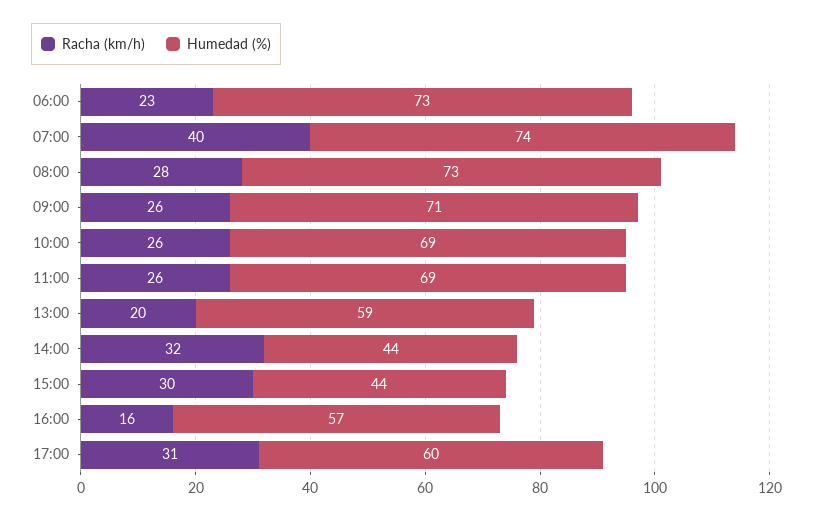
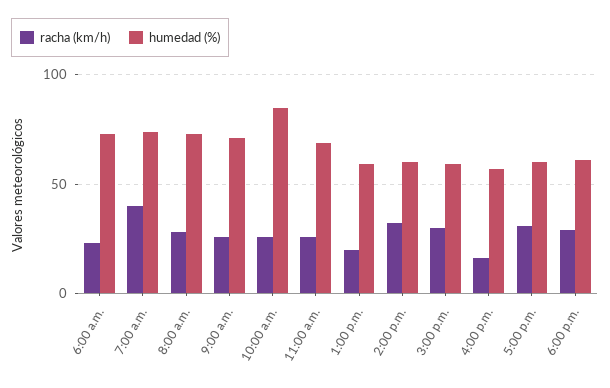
Humedad (%), 10:00: 69 -> 85
Humedad (%), 14:00: 44 -> 60
Humedad (%), 15:00: 44 -> 60
Racha (km/h), 6:00 p.m.: none -> 30
Humedad (%), 6:00 p.m.: none -> 60

